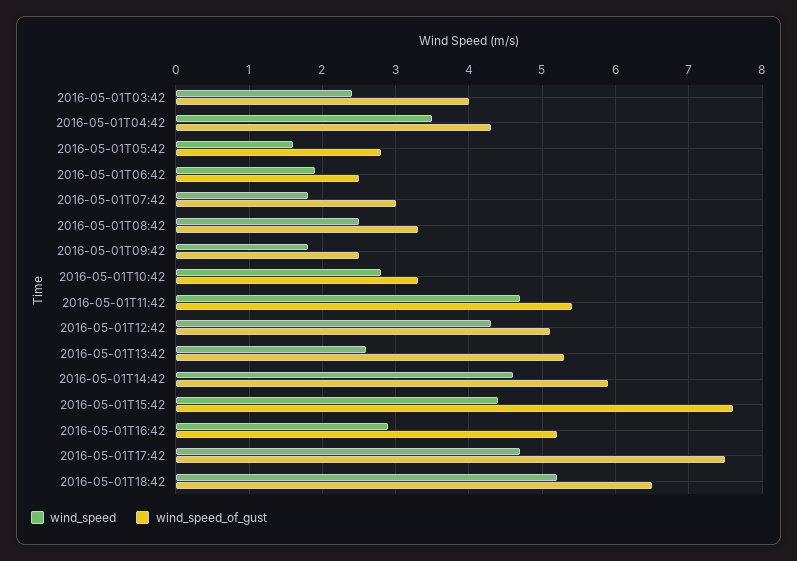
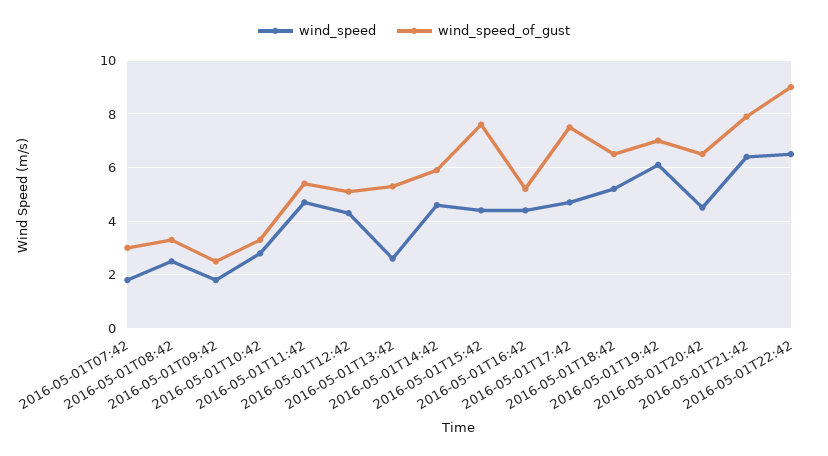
wind_speed, 2016-05-01T03:42: 2.4 -> none
wind_speed_of_gust, 2016-05-01T03:42: 4 -> none
wind_speed, 2016-05-01T04:42: 3.5 -> none
wind_speed_of_gust, 2016-05-01T04:42: 4.3 -> none
wind_speed, 2016-05-01T05:42: 1.6 -> none
wind_speed_of_gust, 2016-05-01T05:42: 2.8 -> none
wind_speed, 2016-05-01T06:42: 1.9 -> none
wind_speed_of_gust, 2016-05-01T06:42: 2.5 -> none
wind_speed, 2016-05-01T16:42: 2.9 -> 4.5
wind_speed, 2016-05-01T19:42: none -> 6
wind_speed_of_gust, 2016-05-01T19:42: none -> 7
wind_speed, 2016-05-01T20:42: none -> 4.5
wind_speed_of_gust, 2016-05-01T20:42: none -> 6.5
wind_speed, 2016-05-01T21:42: none -> 6.5
wind_speed_of_gust, 2016-05-01T21:42: none -> 8
wind_speed, 2016-05-01T22:42: none -> 6.5
wind_speed_of_gust, 2016-05-01T22:42: none -> 9

